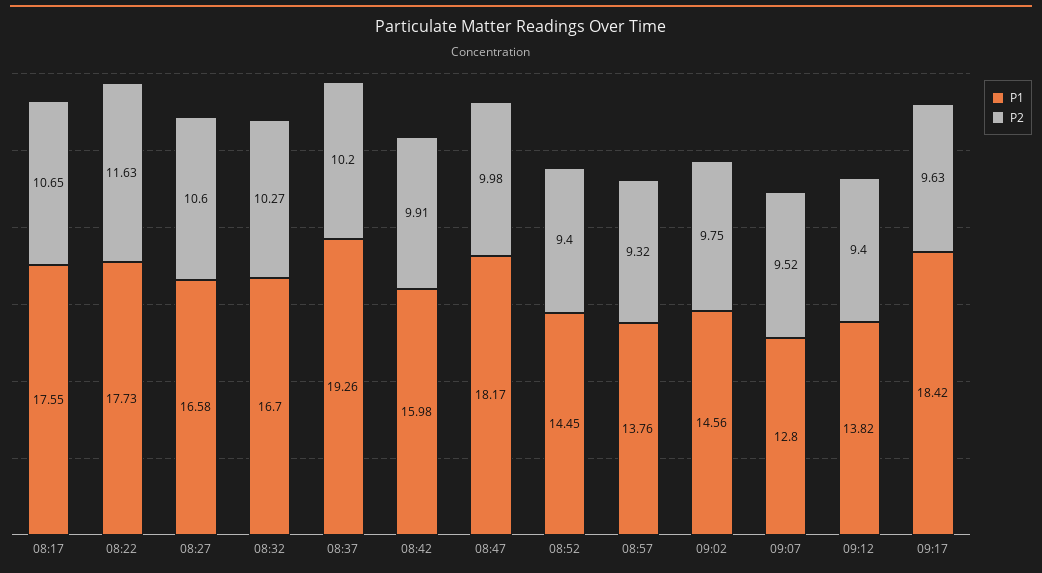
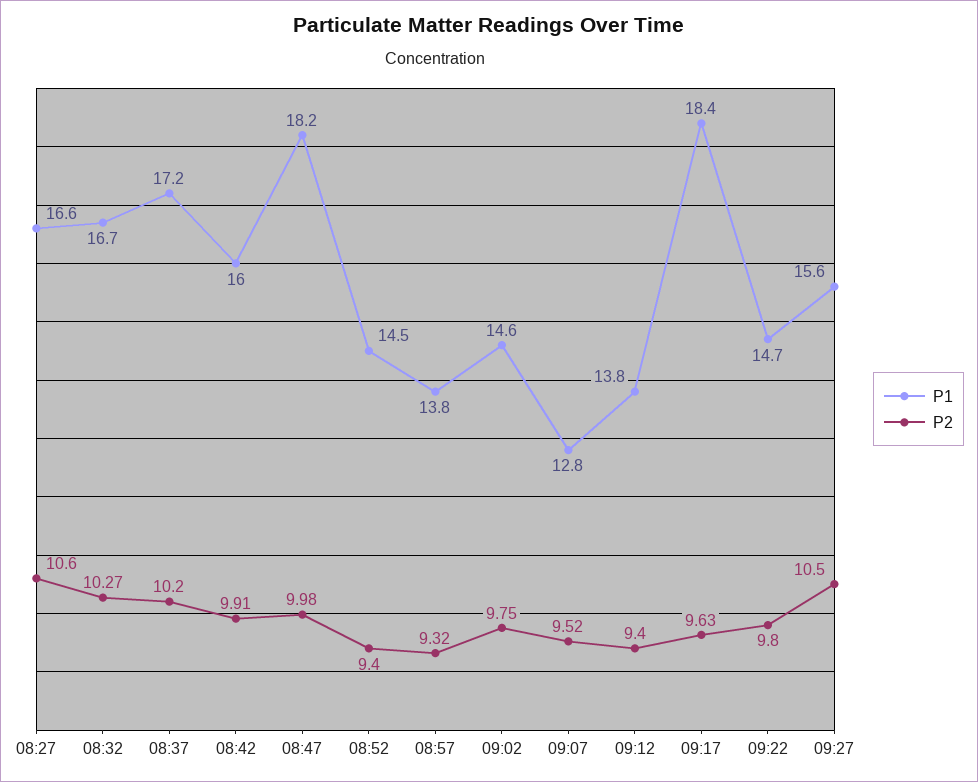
P1, 08:17: 17.55 -> none
P2, 08:17: 10.65 -> none
P1, 08:22: 17.73 -> none
P2, 08:22: 11.63 -> none
P1, 08:37: 19.26 -> 17.2
P1, 09:22: none -> 14.7
P2, 09:22: none -> 9.8
P1, 09:27: none -> 15.6
P2, 09:27: none -> 10.5

